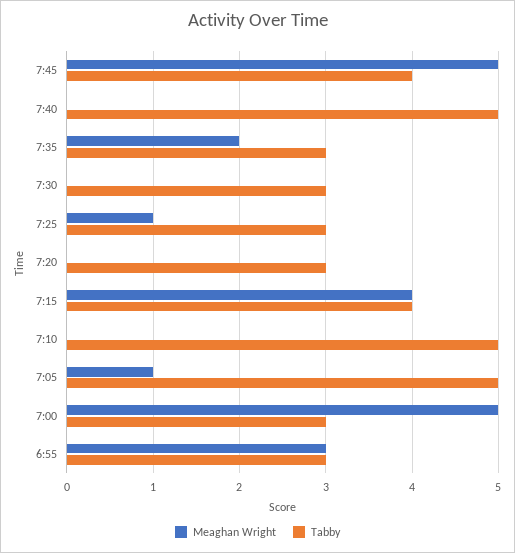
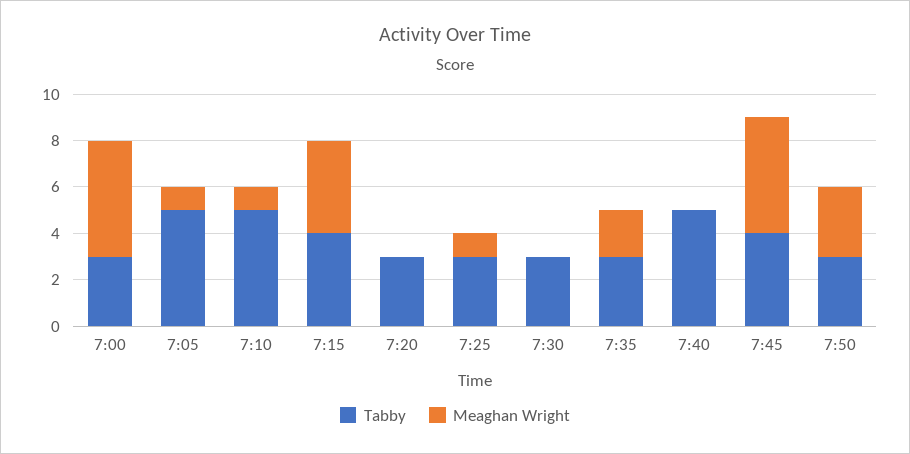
Meaghan Wright, 7:10: 0 -> 1
Meaghan Wright, 6:55: 3 -> none
Tabby, 6:55: 3 -> none
Tabby, 7:50: none -> 3
Meaghan Wright, 7:50: none -> 3

